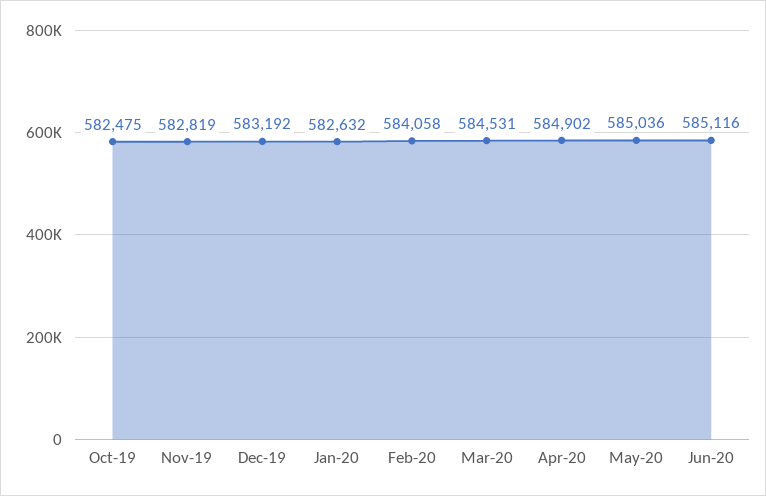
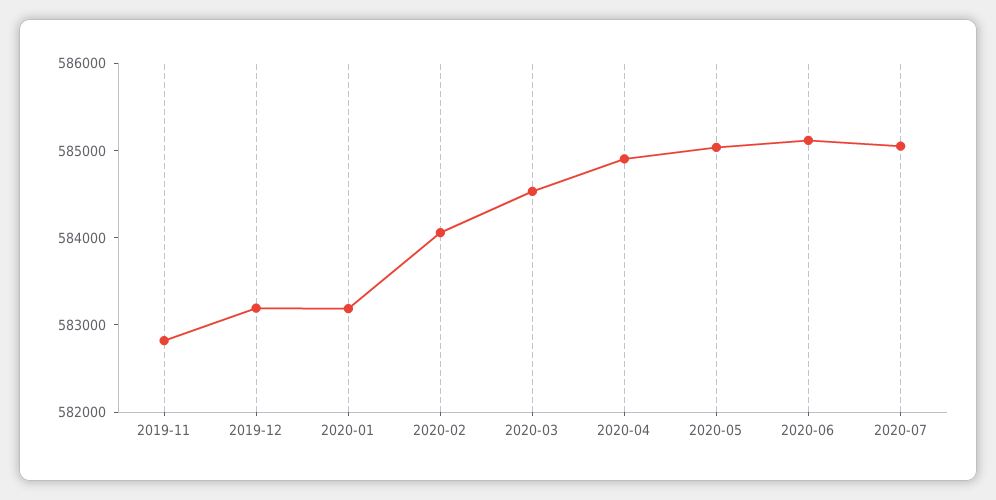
Oct-19: 582475 -> none
Jan-20: 582632 -> 583200
2020-07: none -> 585000

